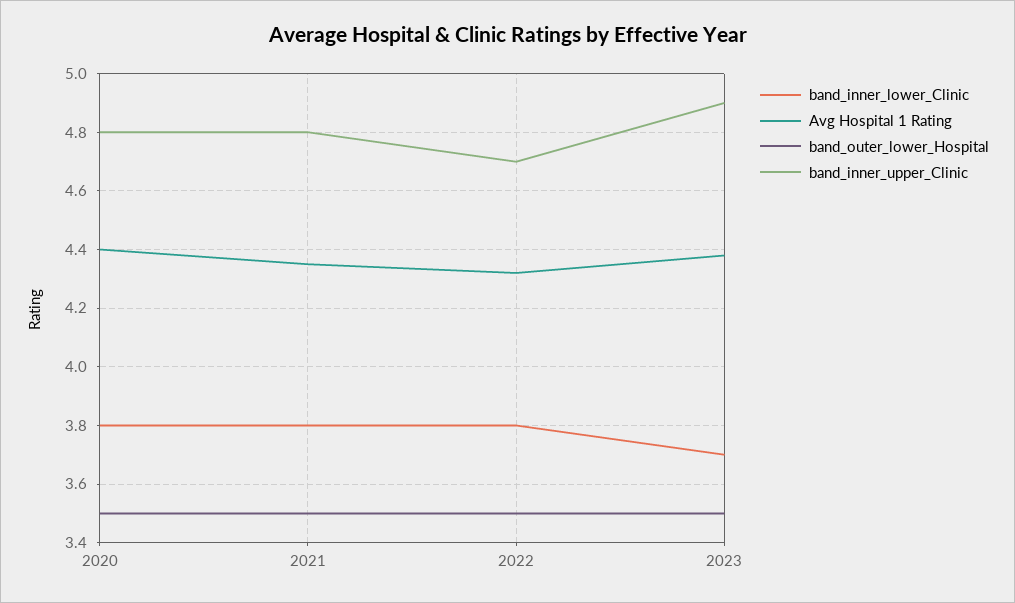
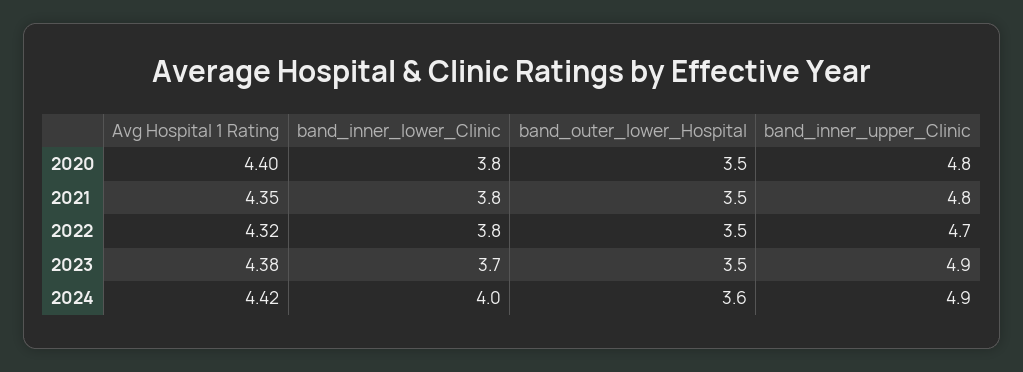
Avg Hospital 1 Rating, 2024: none -> 4.42
band_inner_lower_Clinic, 2024: none -> 4
band_outer_lower_Hospital, 2024: none -> 3.6
band_inner_upper_Clinic, 2024: none -> 4.9

